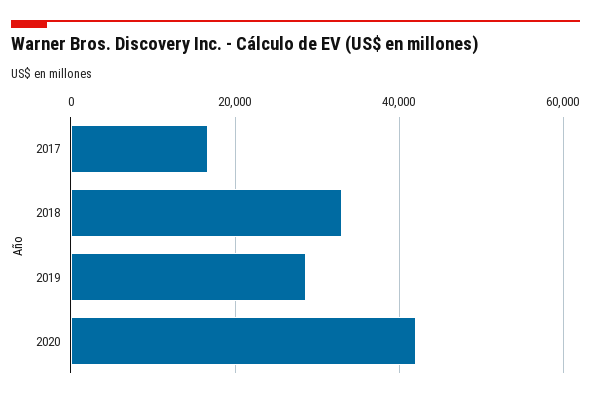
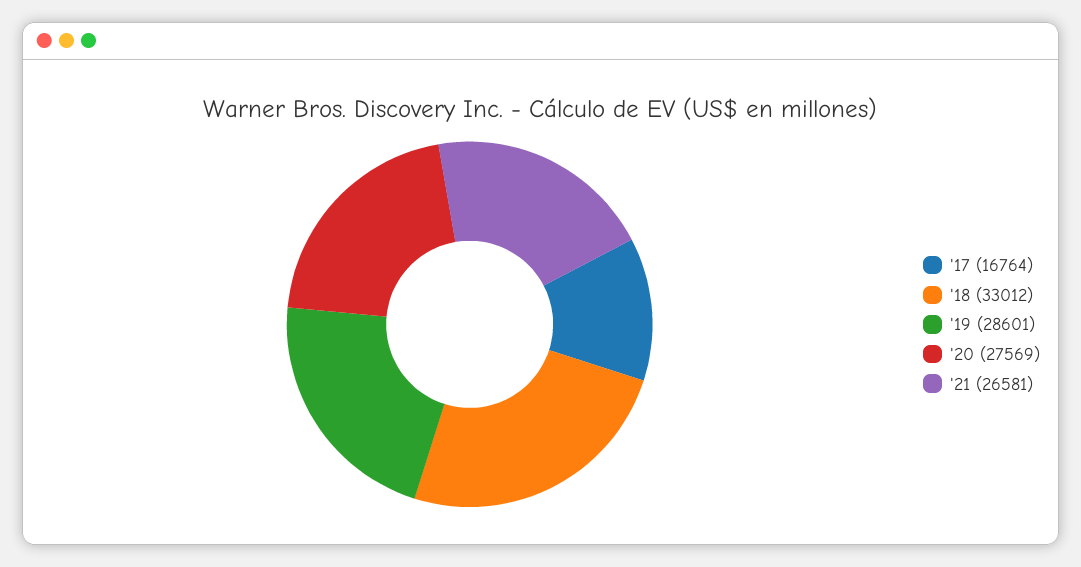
2020: 42000 -> 27569
'21: none -> 26581

